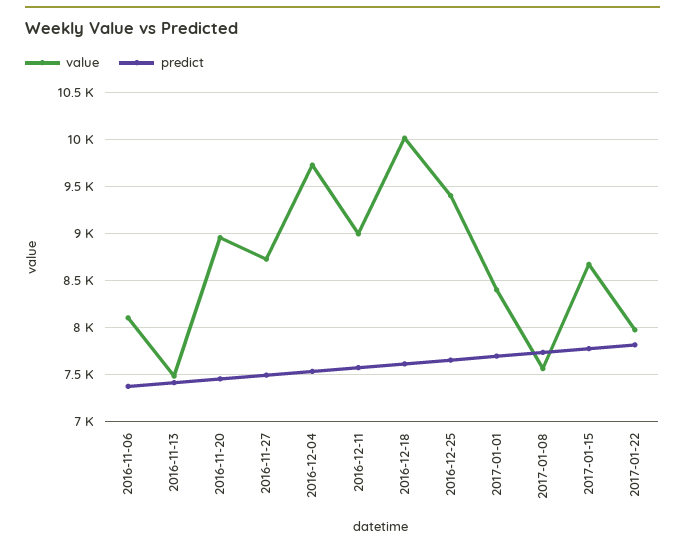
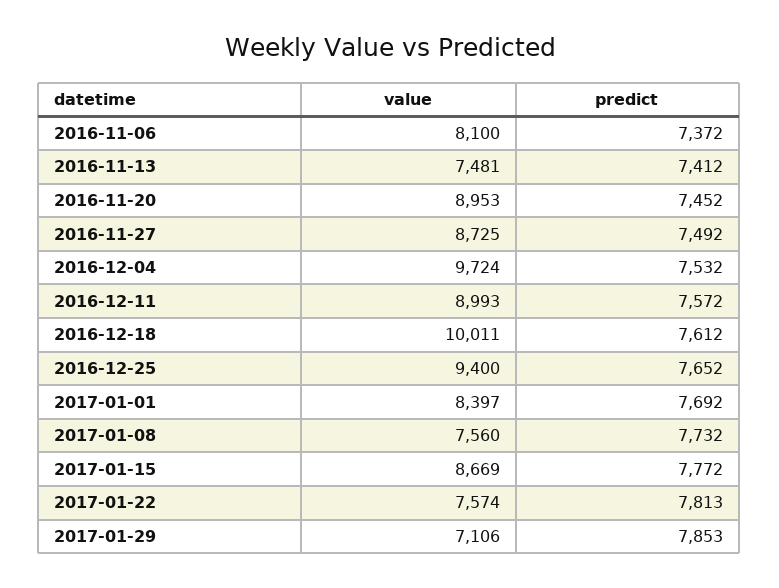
value, 2017-01-22: 8000 -> 7574
value, 2017-01-29: none -> 7106
predict, 2017-01-29: none -> 7853

